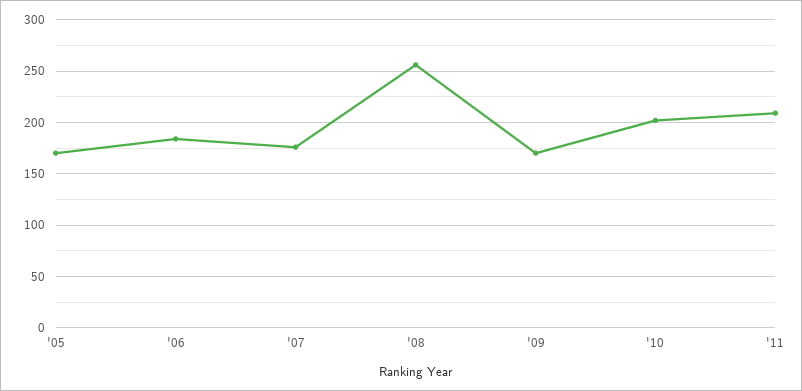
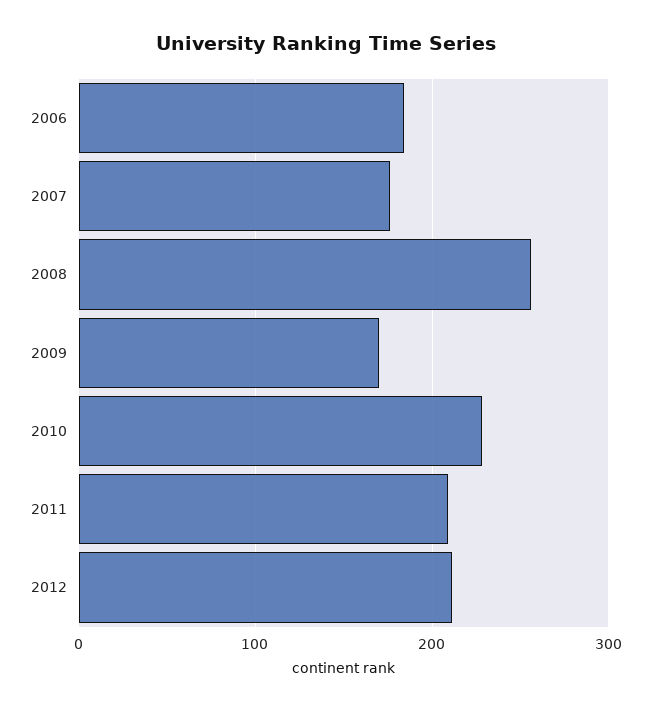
'05: 170 -> none
'10: 200 -> 230
2012: none -> 210

